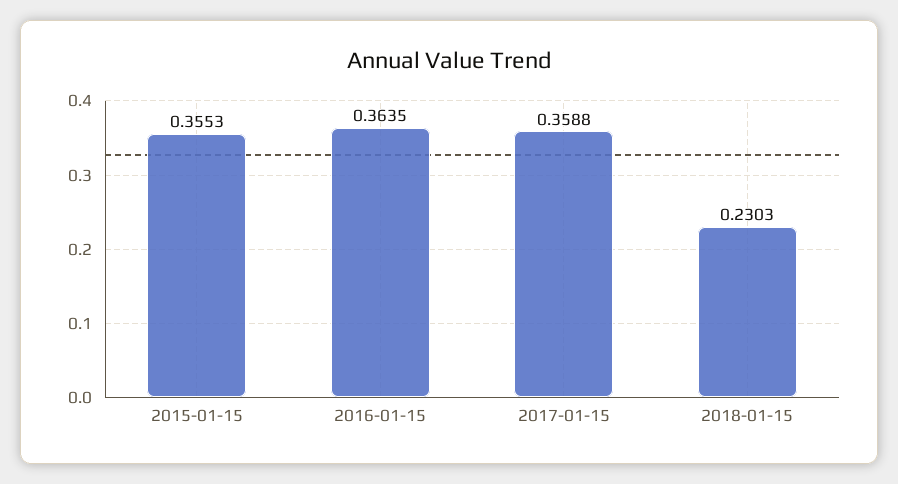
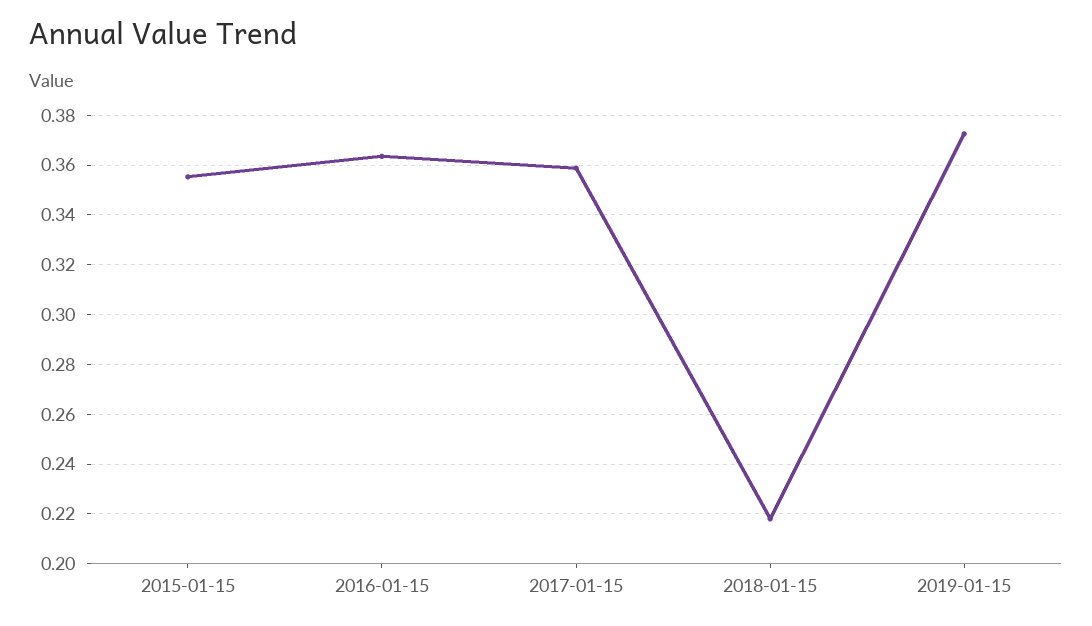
2018-01-15: 0.2303 -> 0.2175
2019-01-15: none -> 0.3725

